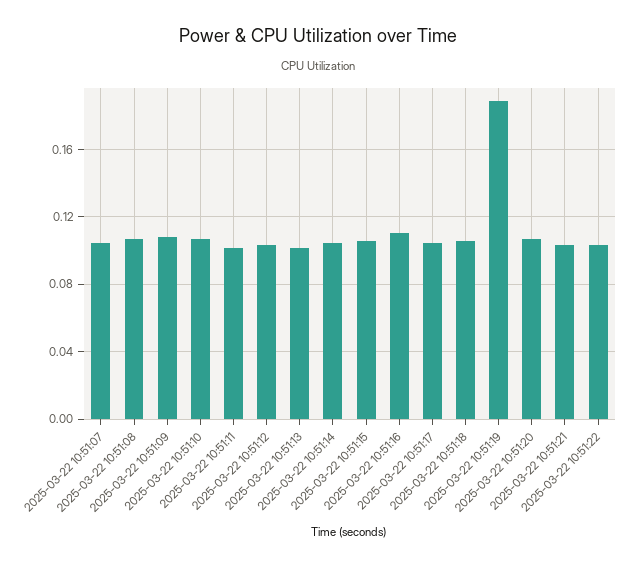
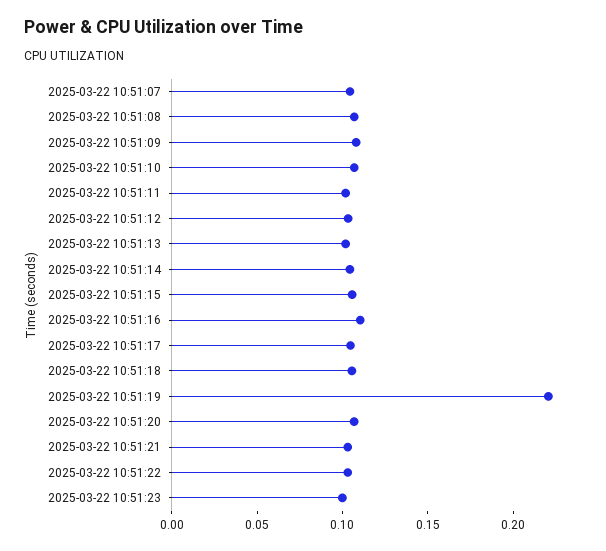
2025-03-22 10:51:19: 0.19 -> 0.22
2025-03-22 10:51:23: none -> 0.1

